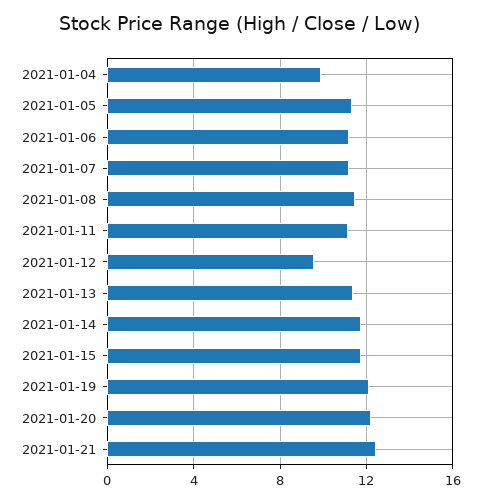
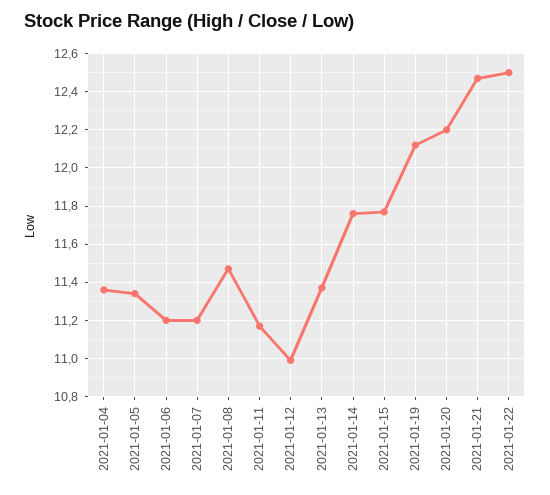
2021-01-04: 10 -> 11.35
2021-01-12: 9.5 -> 11
2021-01-22: none -> 12.5

